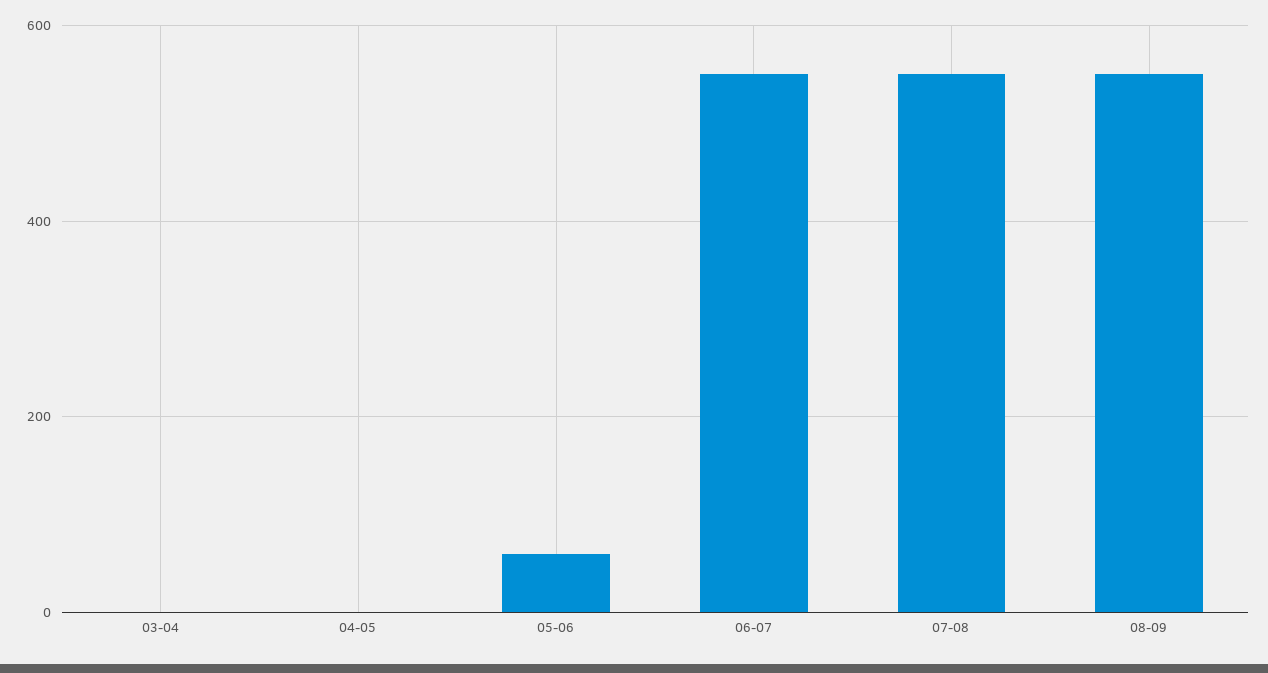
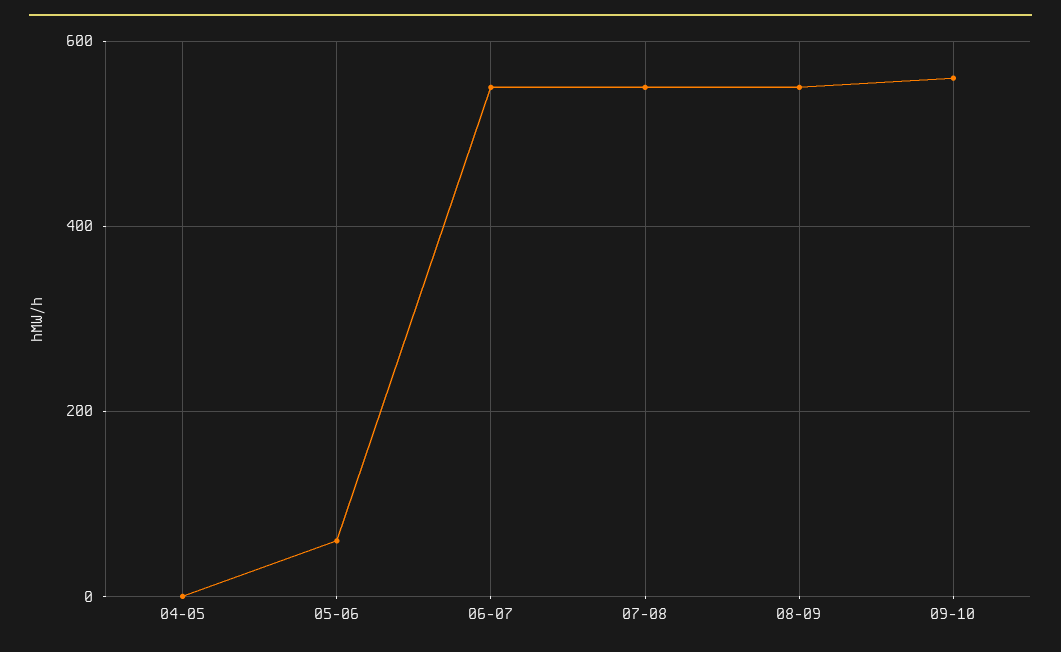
03-04: 0 -> none
09-10: none -> 560

